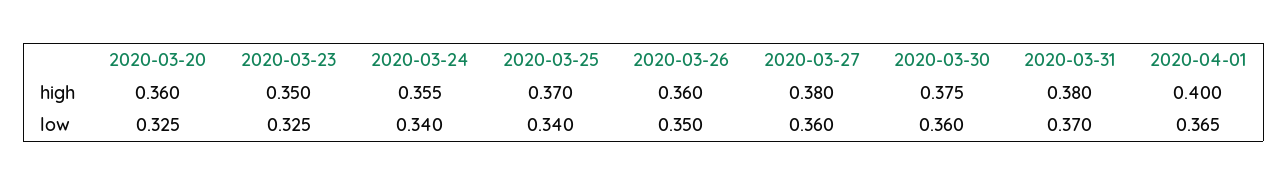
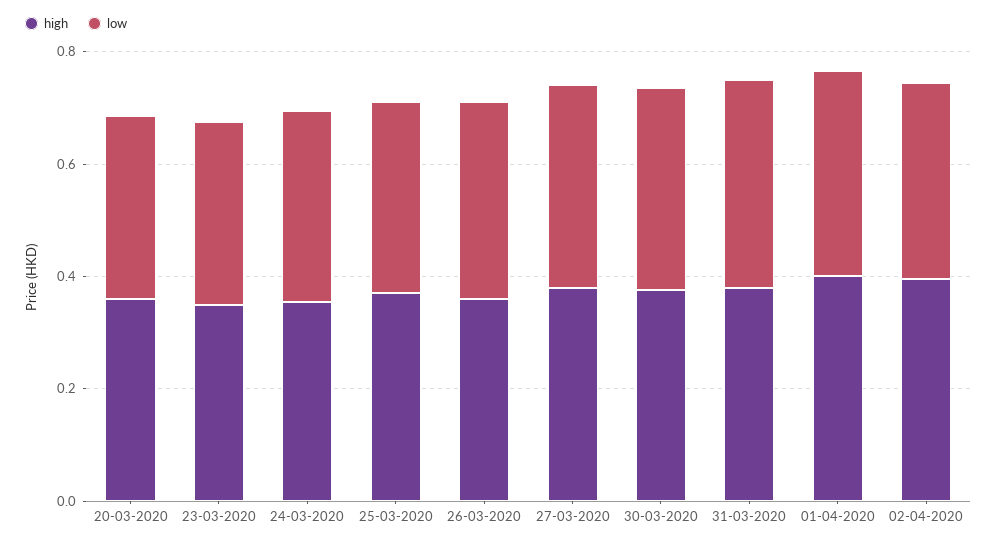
high, 02-04-2020: none -> 0.4
low, 02-04-2020: none -> 0.35

